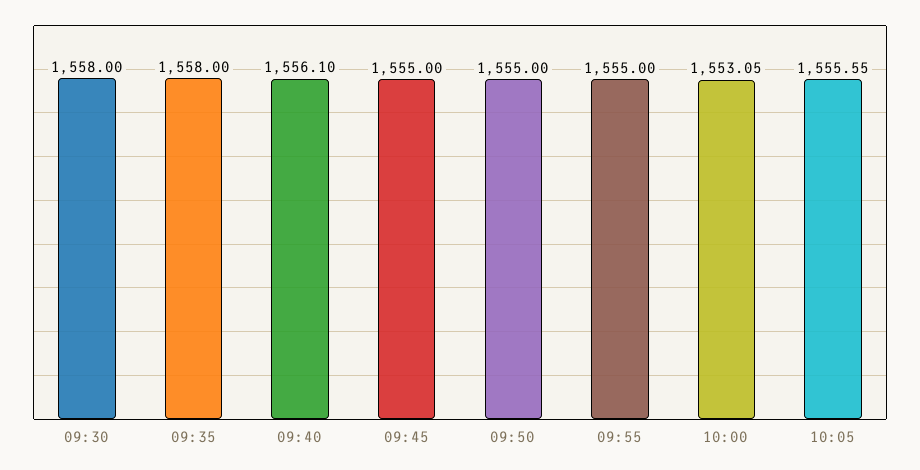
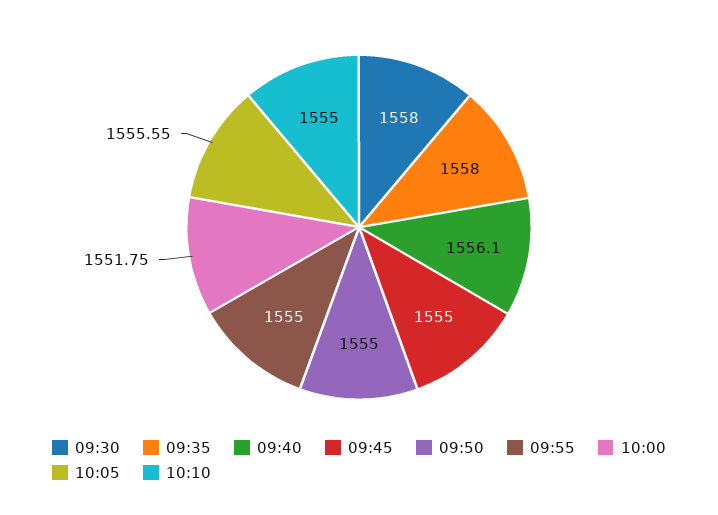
10:00: 1553.05 -> 1551.75
10:10: none -> 1555

